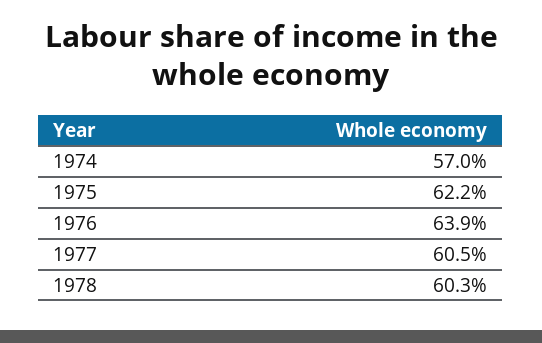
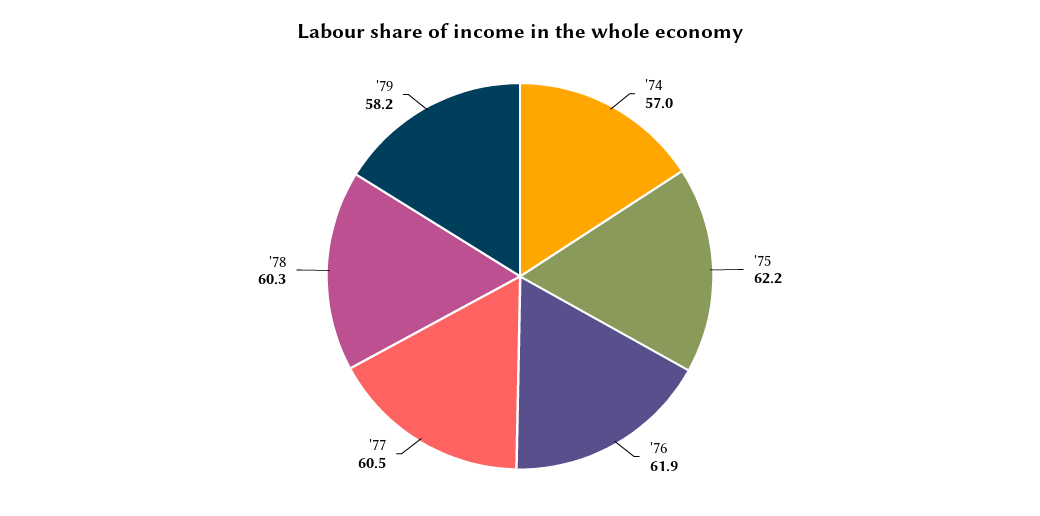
1976: 63.9 -> 61.9
'79: none -> 58.2

